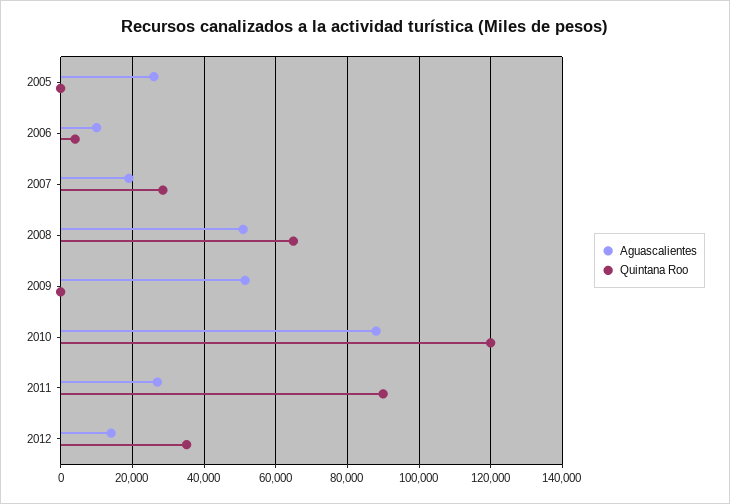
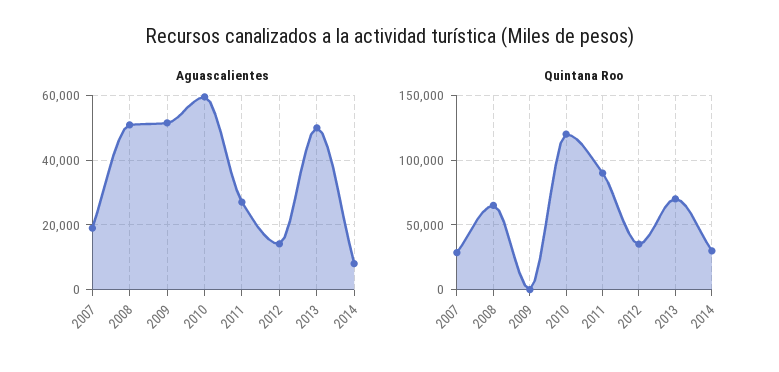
Aguascalientes, 2005: 26000 -> none
Quintana Roo, 2005: 0 -> none
Aguascalientes, 2006: 10000 -> none
Quintana Roo, 2006: 4000 -> none
Aguascalientes, 2010: 88000 -> 60000
Aguascalientes, 2013: none -> 50000
Aguascalientes, 2014: none -> 8000
Quintana Roo, 2013: none -> 70000
Quintana Roo, 2014: none -> 30000

